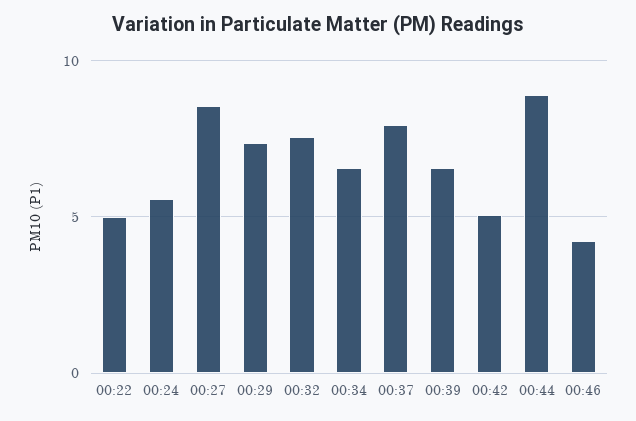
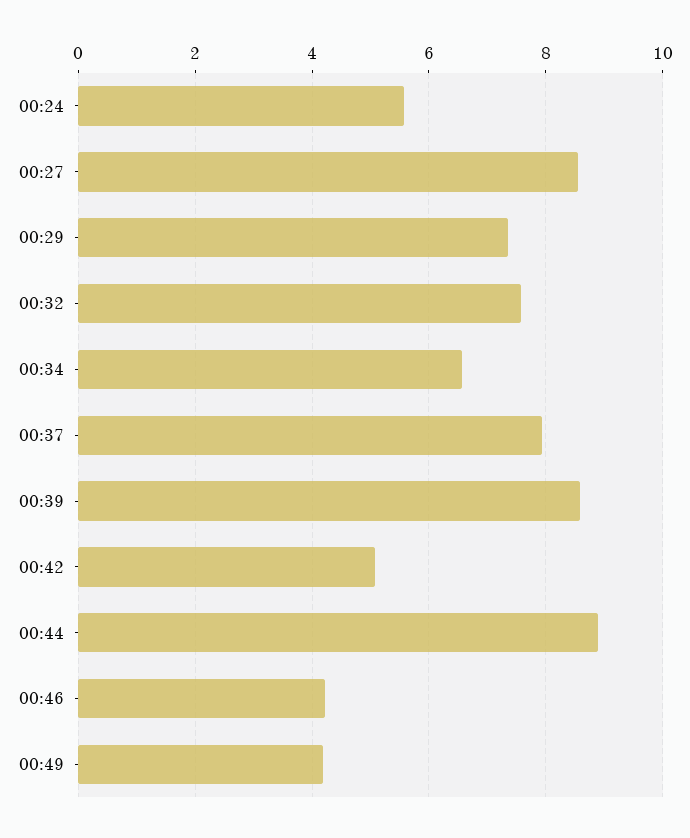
00:22: 5 -> none
00:39: 6.5 -> 8.6
00:49: none -> 4.2

